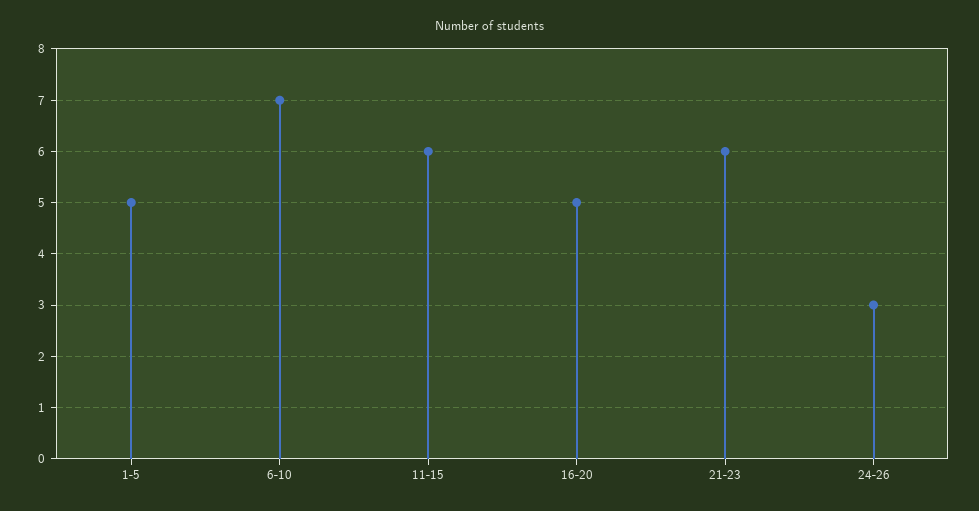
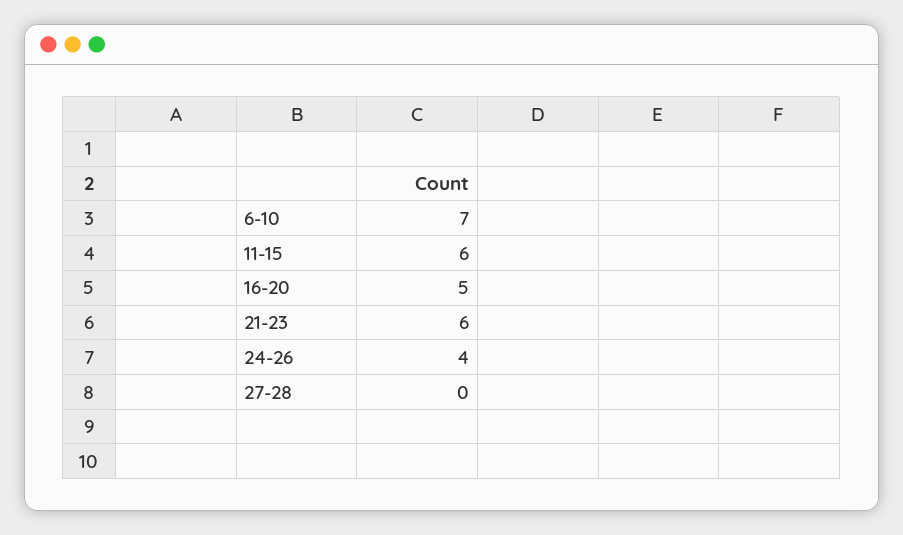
1-5: 5 -> none
24-26: 3 -> 4
27-28: none -> 0

